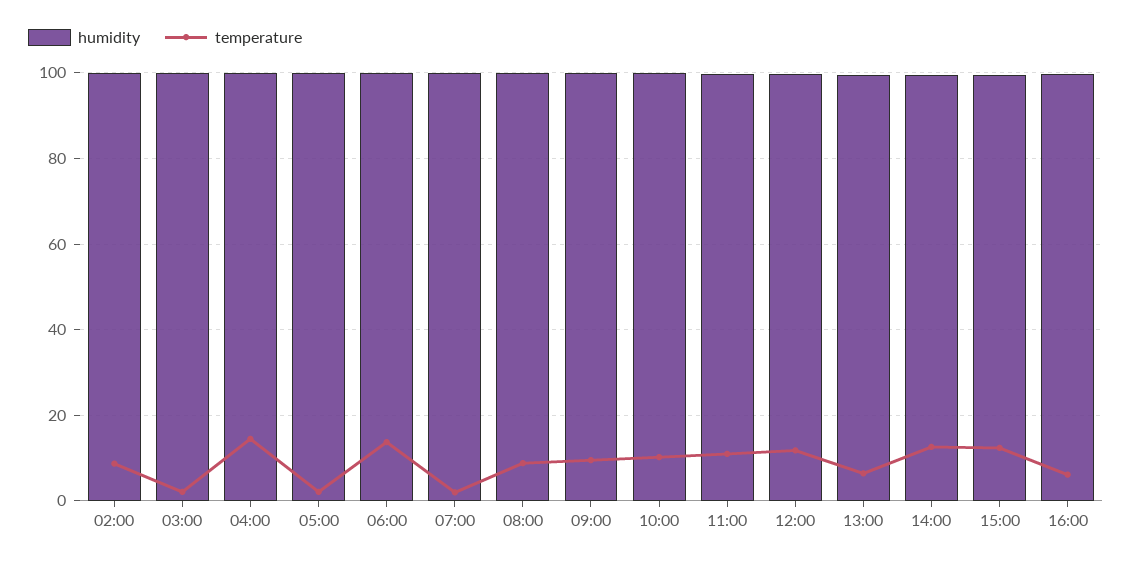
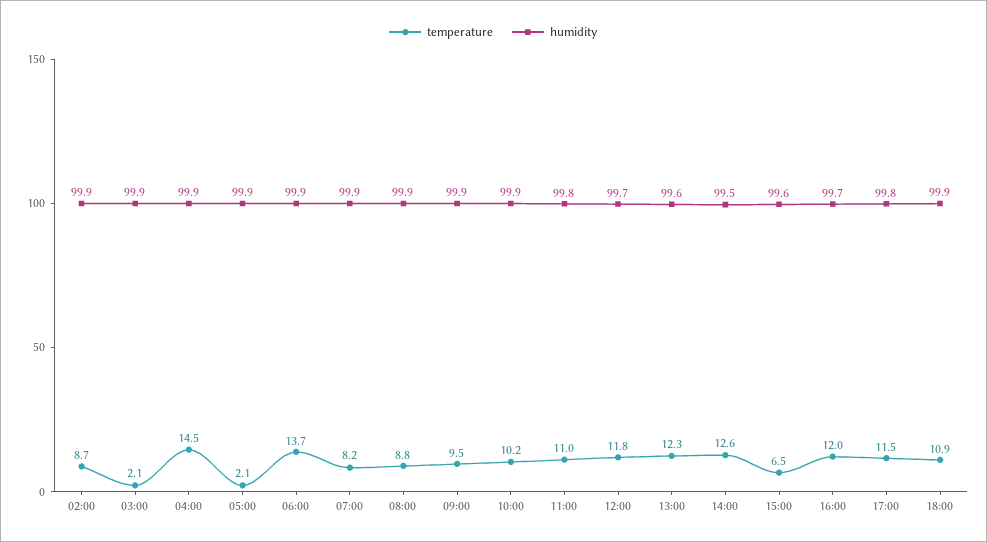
temperature, 07:00: 2 -> 8.2
temperature, 13:00: 6 -> 12.3
temperature, 15:00: 12 -> 6.5
temperature, 16:00: 6 -> 12
temperature, 17:00: none -> 11.5
humidity, 17:00: none -> 99.8
temperature, 18:00: none -> 10.9
humidity, 18:00: none -> 99.9

